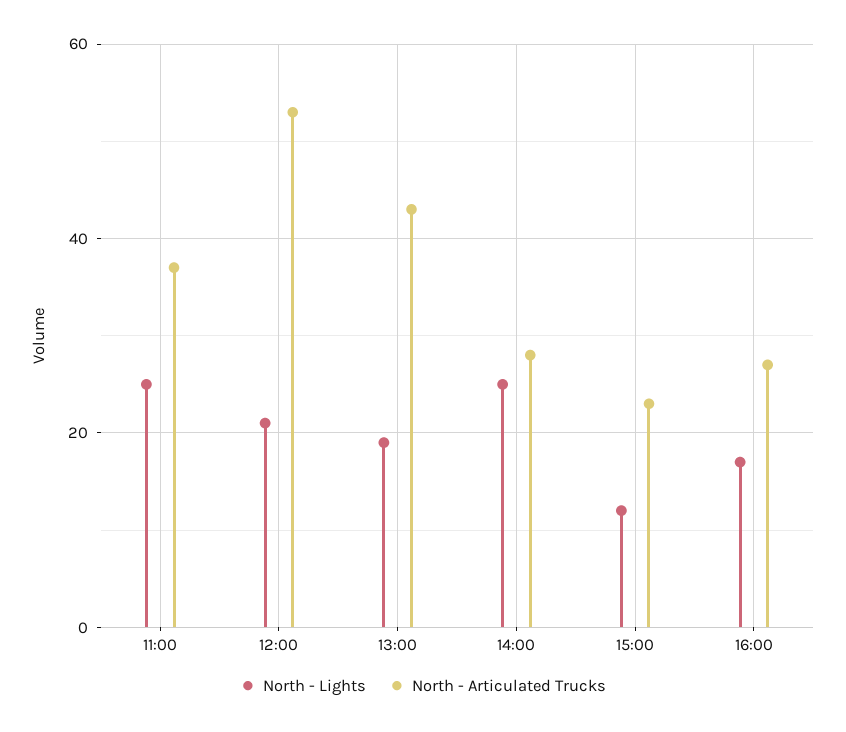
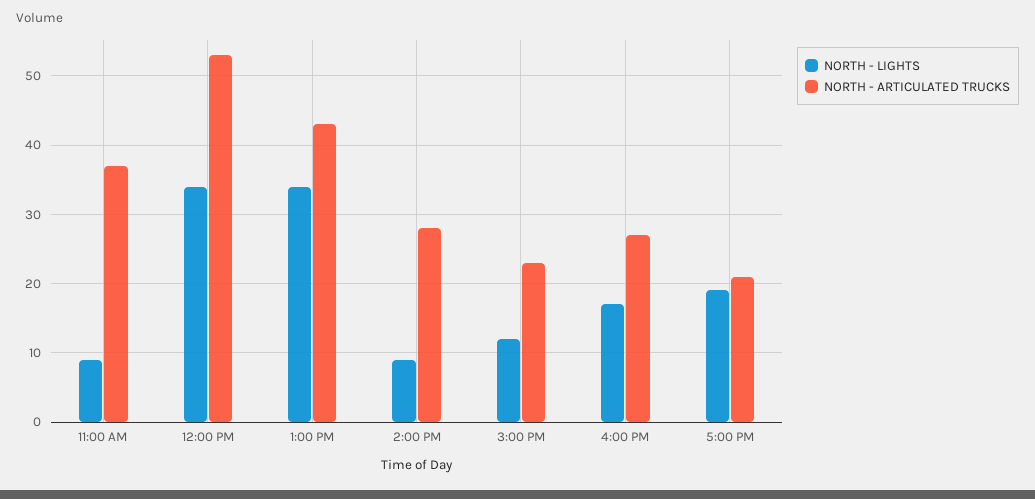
North - Lights, 11:00: 25 -> 9
North - Lights, 12:00: 20 -> 34
North - Lights, 13:00: 20 -> 34
North - Lights, 14:00: 25 -> 9
North - Lights, 5:00 PM: none -> 19
North - Articulated Trucks, 5:00 PM: none -> 21

